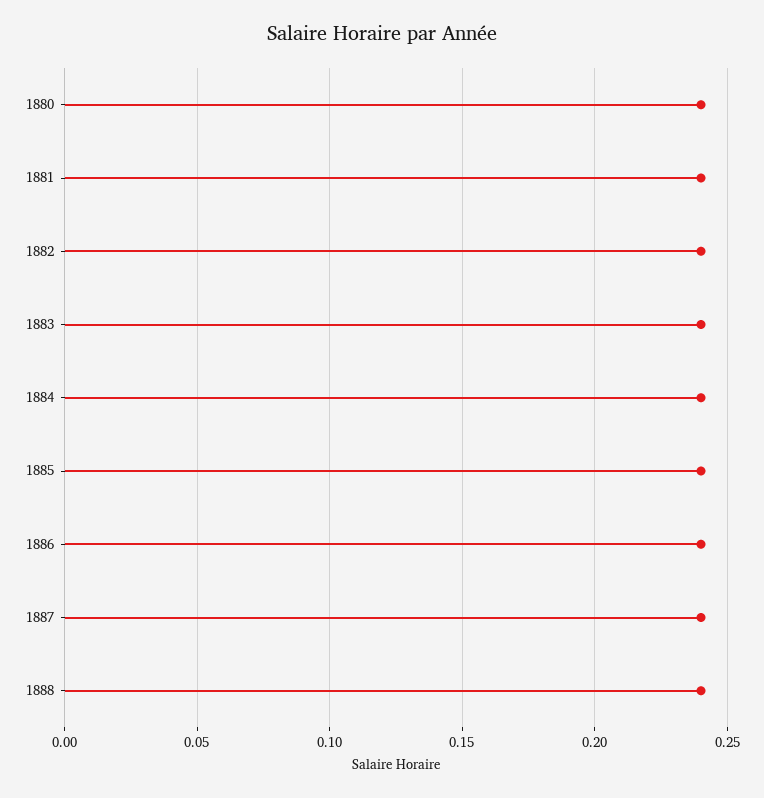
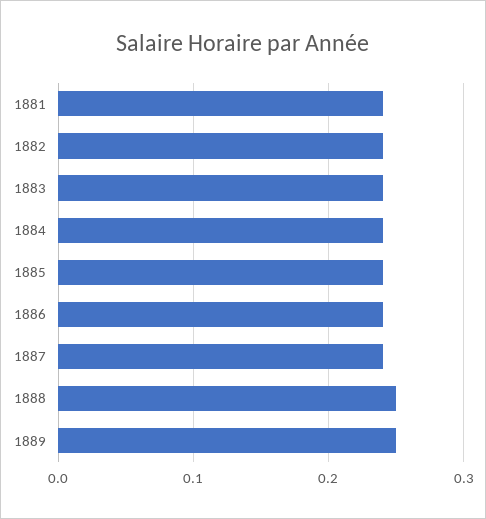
1880: 0.24 -> none
1888: 0.24 -> 0.25
1889: none -> 0.25

